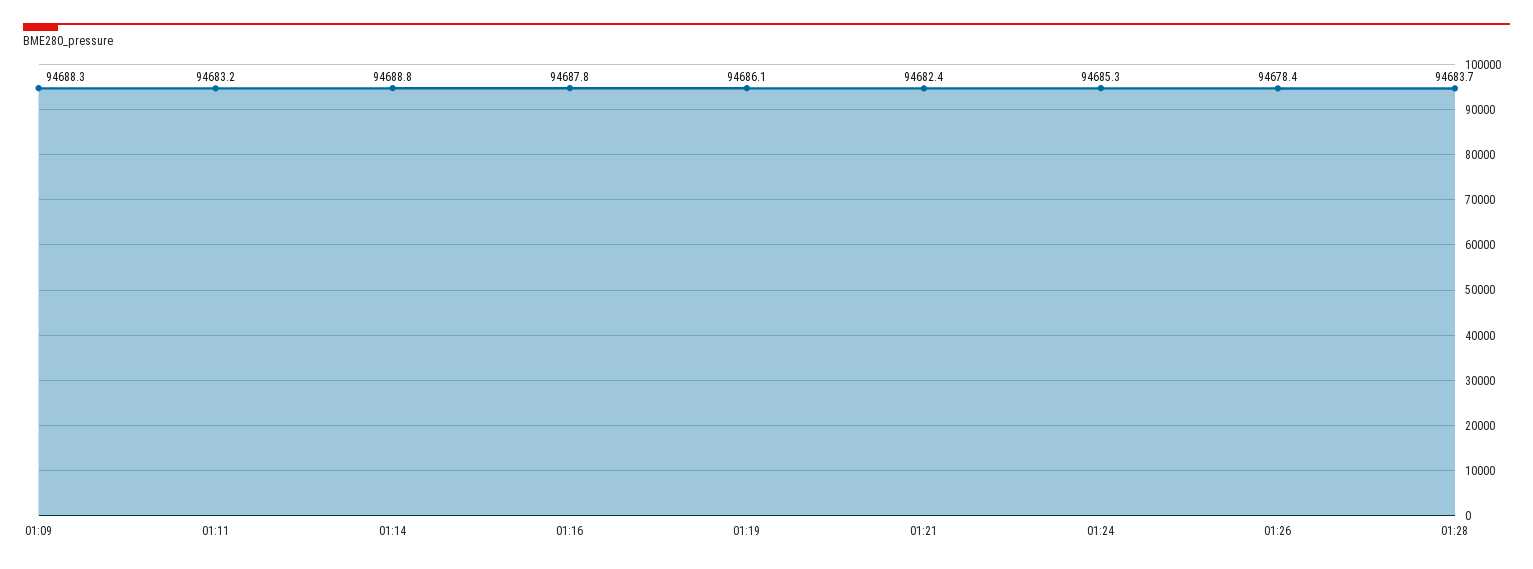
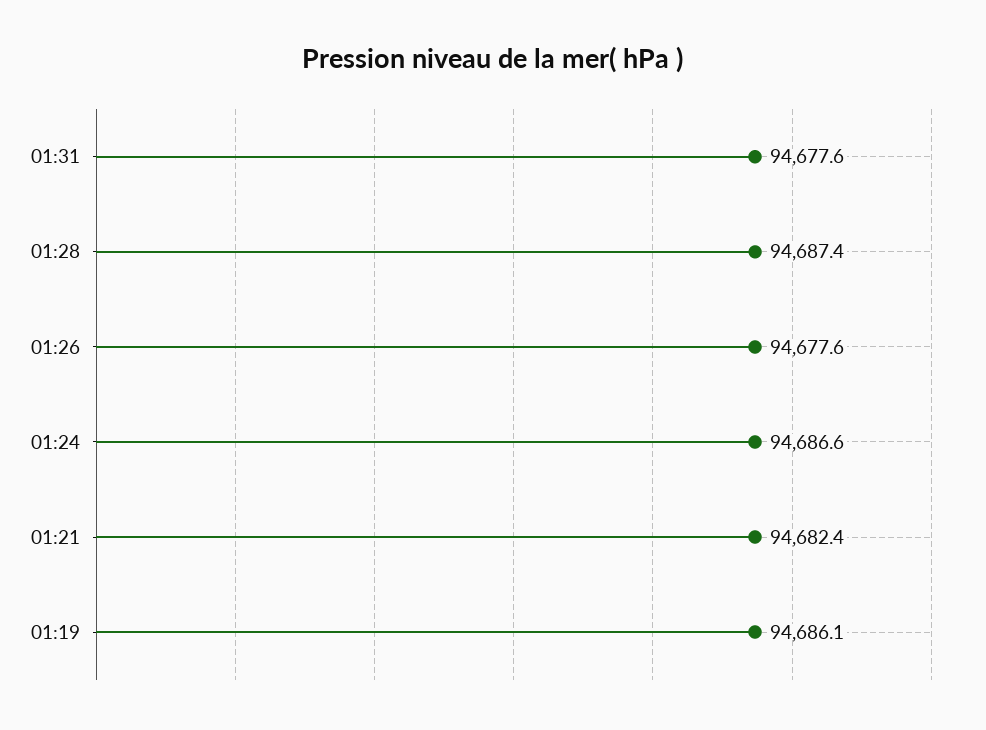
01:09: 94688.3 -> none
01:11: 94683.2 -> none
01:14: 94688.8 -> none
01:16: 94687.8 -> none
01:24: 94685.3 -> 94686.6
01:26: 94678.4 -> 94677.6
01:28: 94683.7 -> 94687.4
01:31: none -> 94677.6

